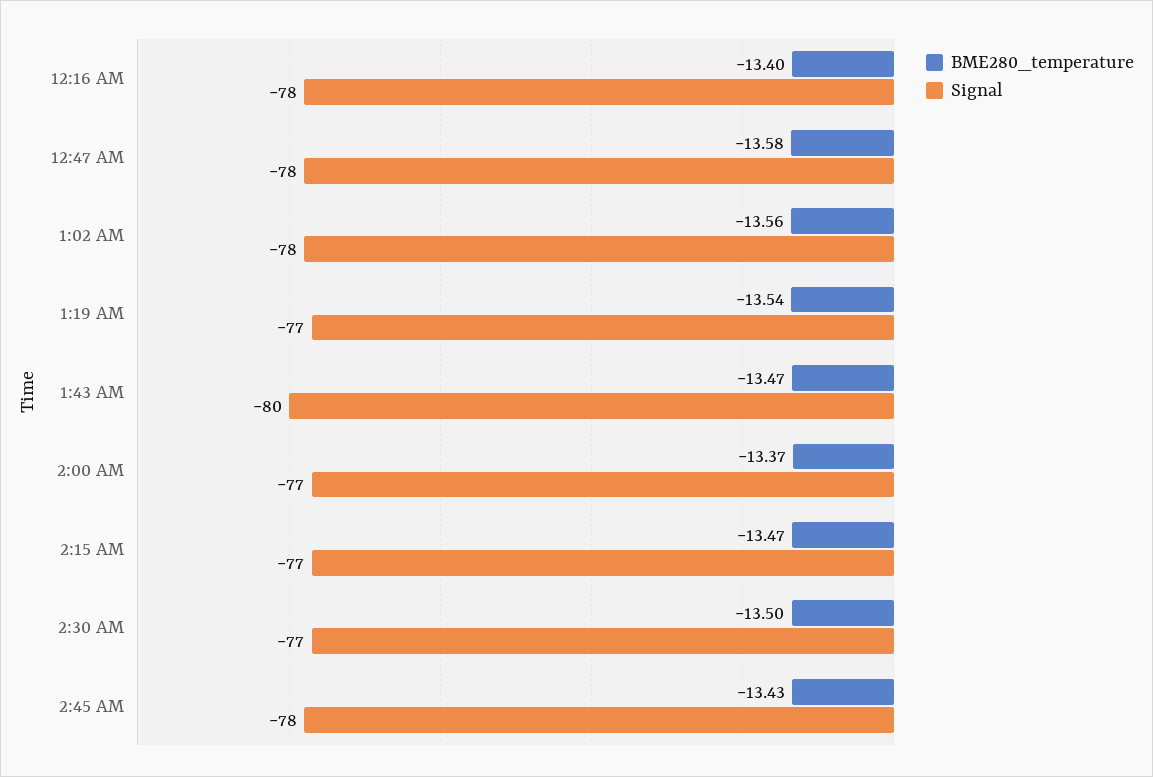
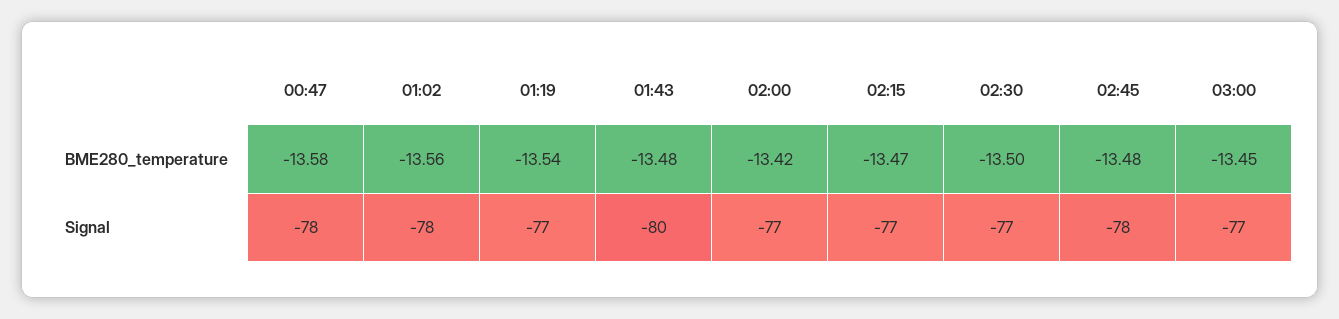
BME280_temperature, 12:16 AM: -13.4 -> none
Signal, 12:16 AM: -78 -> none
BME280_temperature, 1:43 AM: -13.47 -> -13.48
BME280_temperature, 2:00 AM: -13.37 -> -13.42
BME280_temperature, 2:45 AM: -13.43 -> -13.48
BME280_temperature, 03:00: none -> -13.45
Signal, 03:00: none -> -77

